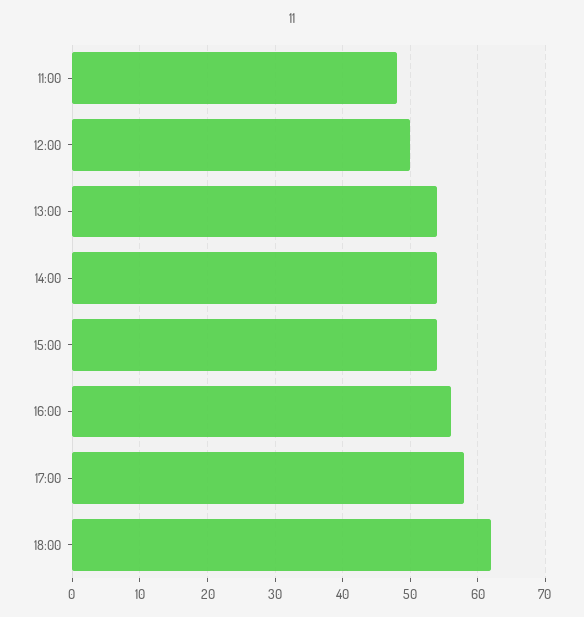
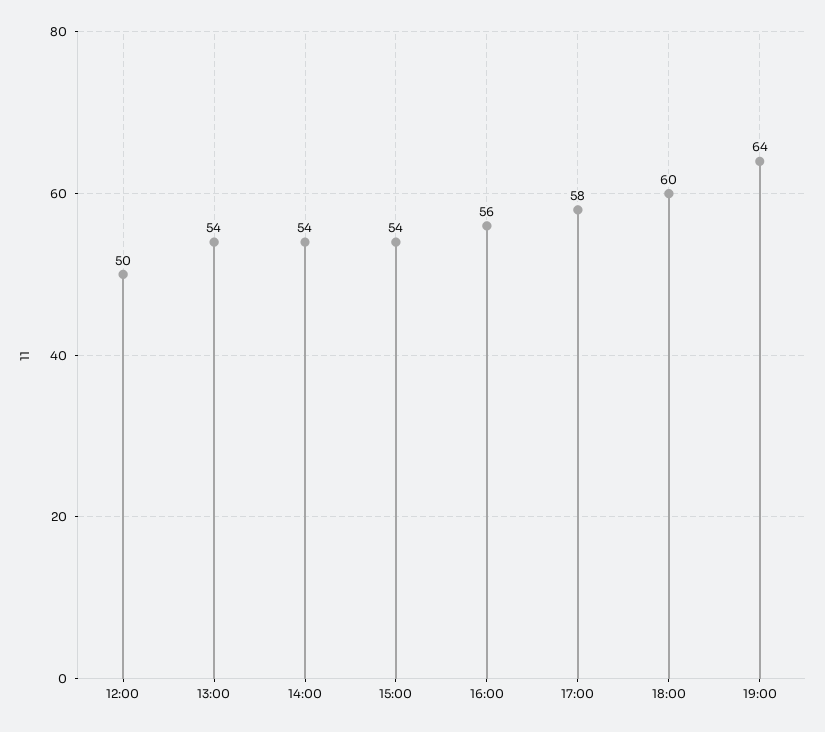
11:00: 48 -> none
18:00: 62 -> 60
19:00: none -> 64

